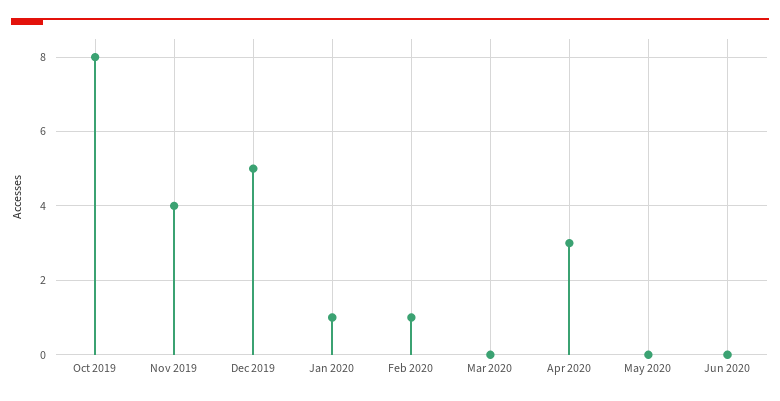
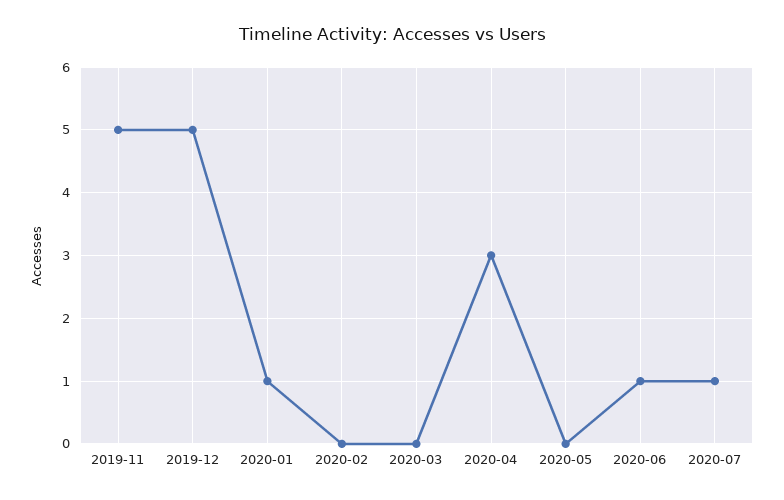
Oct 2019: 8 -> none
Nov 2019: 4 -> 5
Feb 2020: 1 -> 0
Jun 2020: 0 -> 1
2020-07: none -> 1

